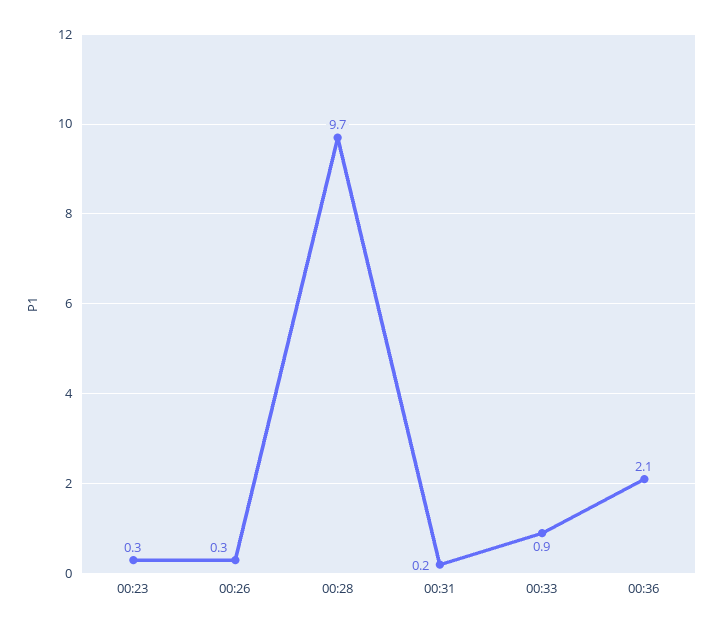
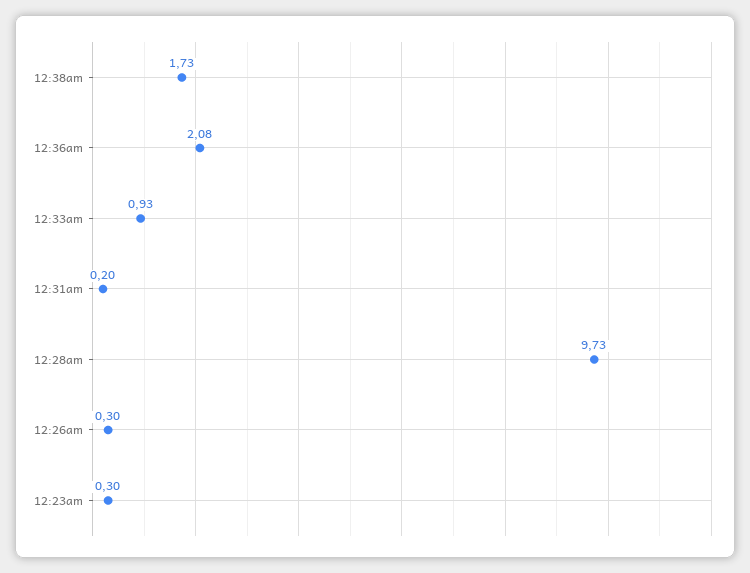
12:38am: none -> 1.73

